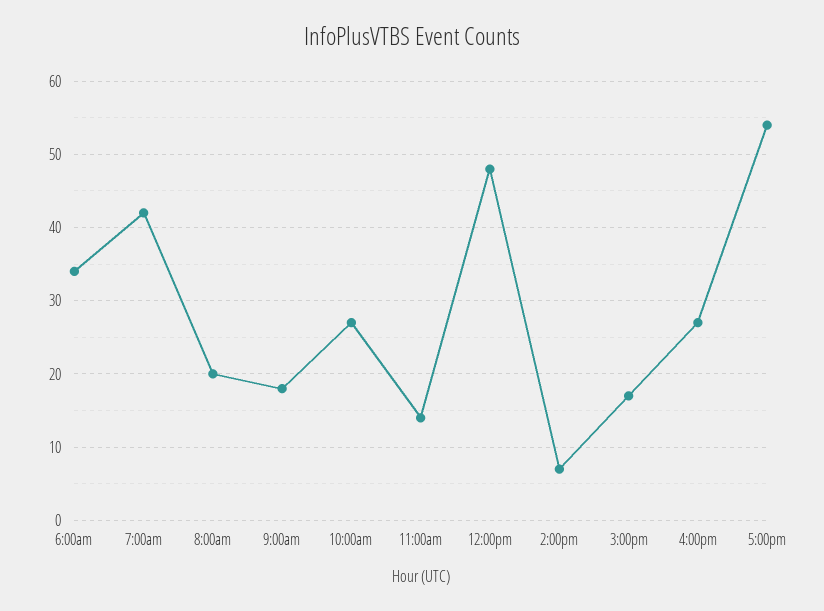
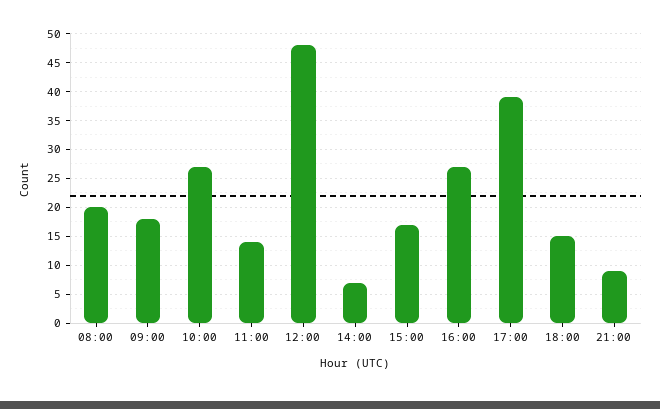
6:00am: 34 -> none
7:00am: 42 -> none
5:00pm: 54 -> 40
18:00: none -> 15
21:00: none -> 10

